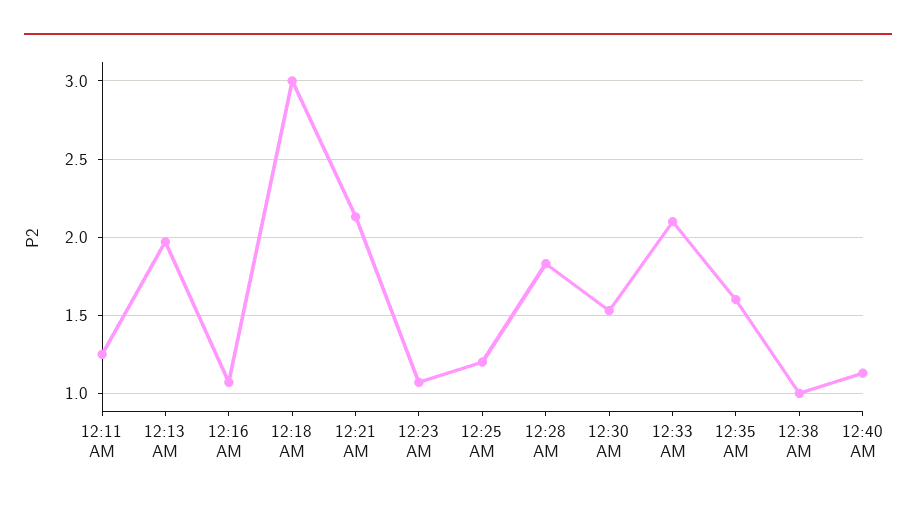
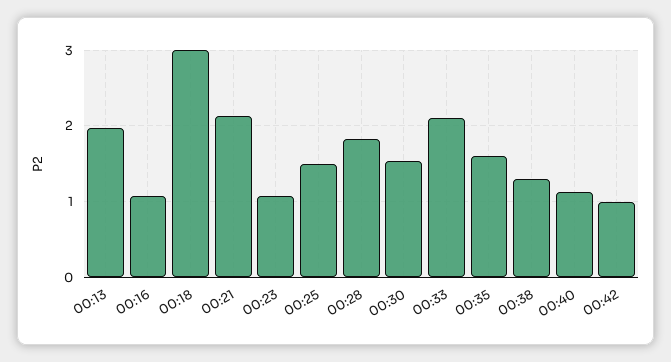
12:11 AM: 1.25 -> none
12:25 AM: 1.2 -> 1.5
12:38 AM: 1 -> 1.3
00:42: none -> 1

